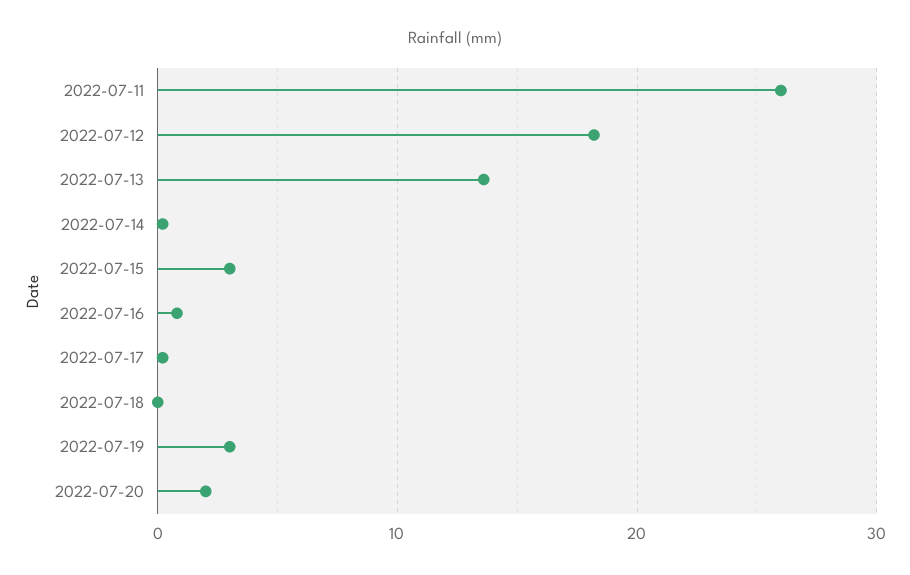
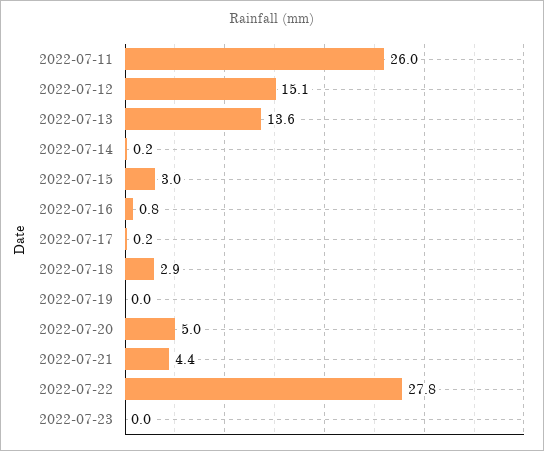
2022-07-12: 18 -> 15.1
2022-07-18: 0 -> 2.9
2022-07-19: 3 -> 0
2022-07-20: 2 -> 5
2022-07-21: none -> 4.4
2022-07-22: none -> 27.8
2022-07-23: none -> 0

